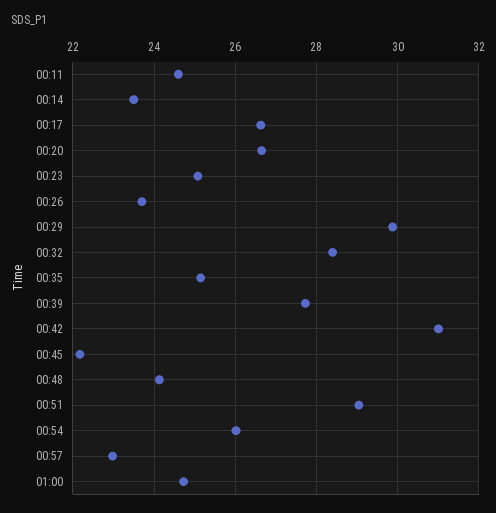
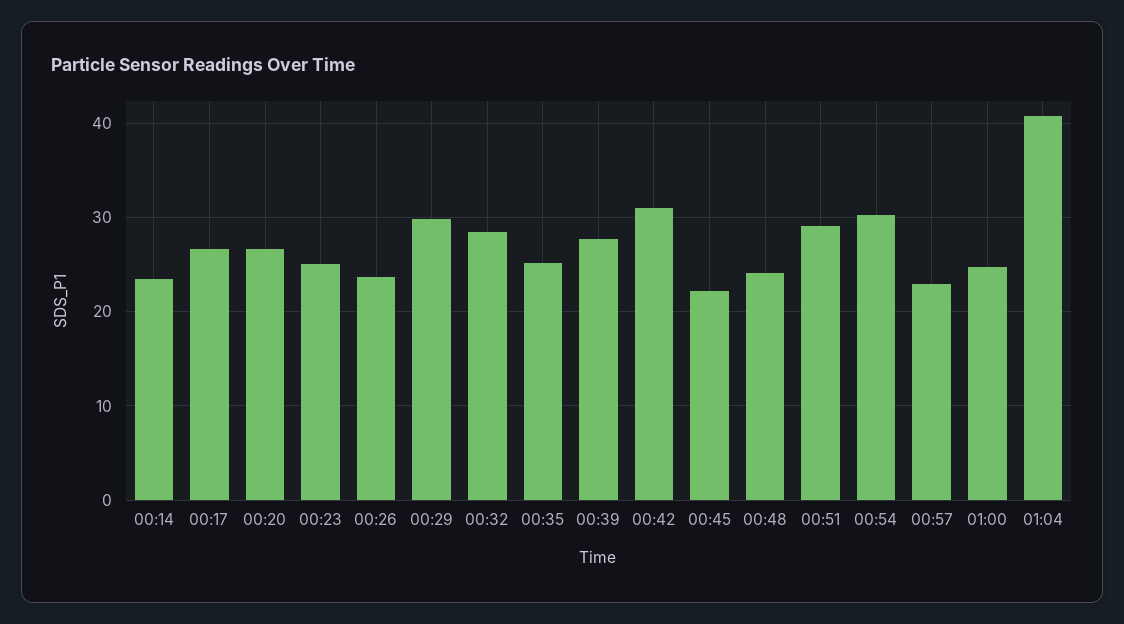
00:11: 24.6 -> none
00:54: 26 -> 30
01:04: none -> 41

